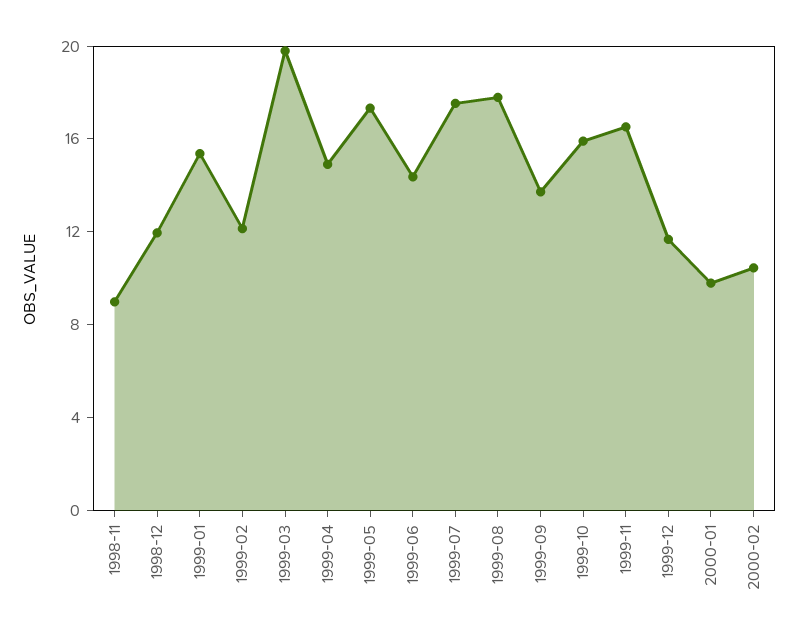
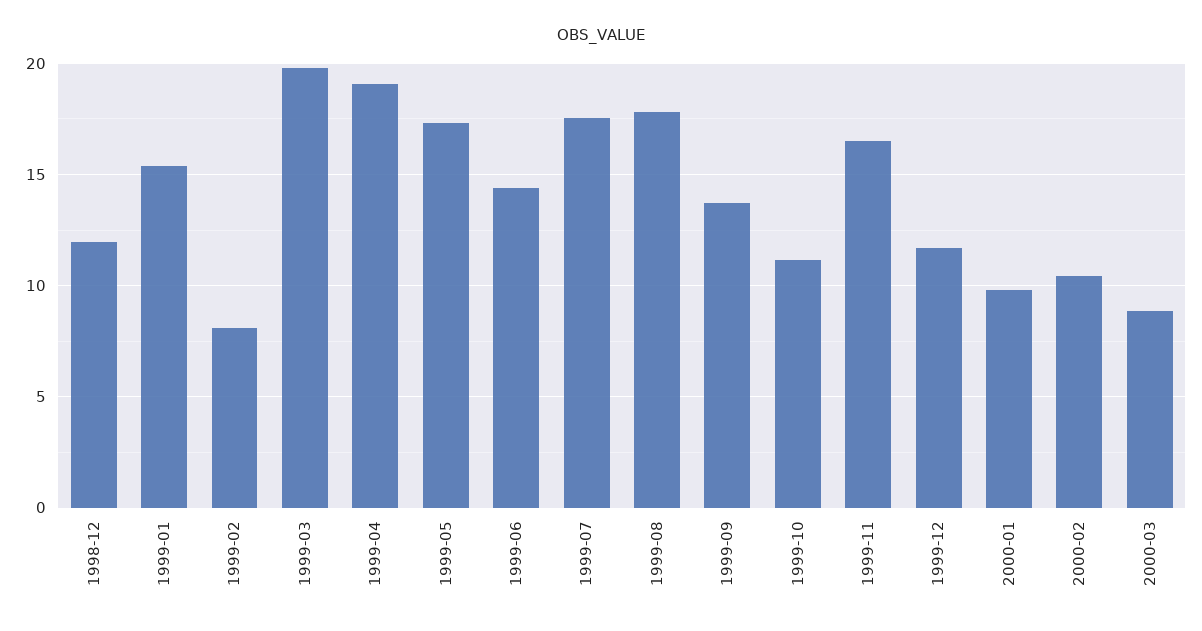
1998-11: 9 -> none
1999-02: 12 -> 8
1999-04: 15 -> 19
1999-10: 16 -> 11
2000-03: none -> 9

